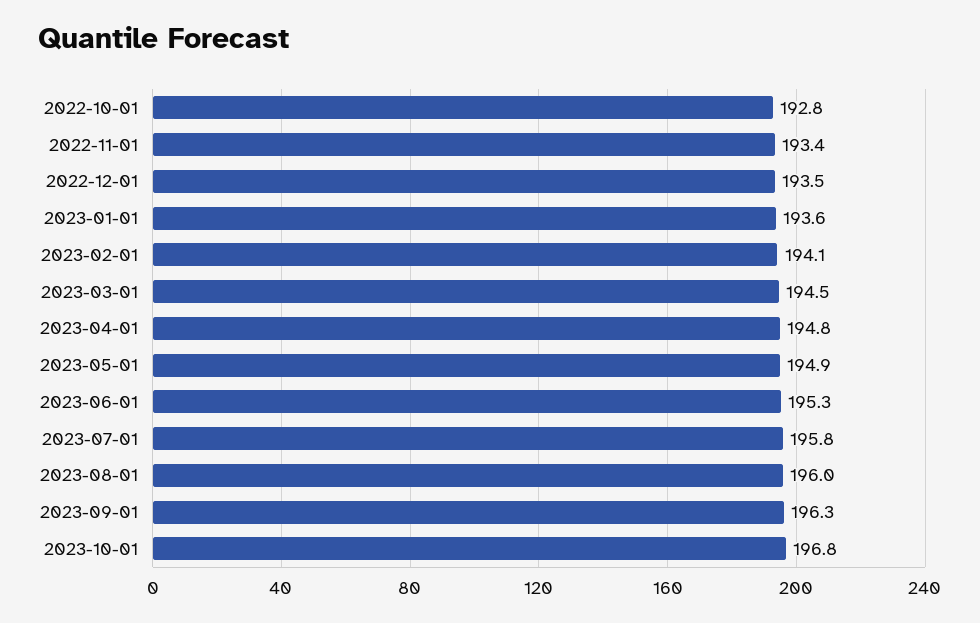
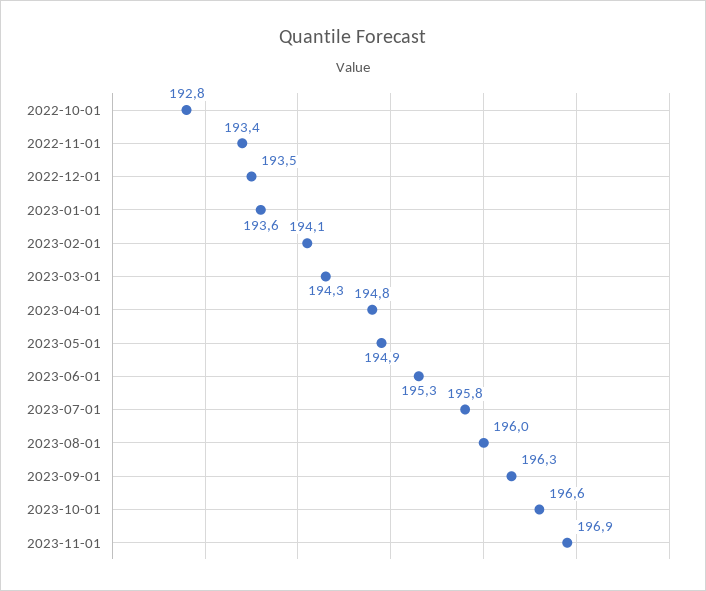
2023-03-01: 194.5 -> 194.3
2023-10-01: 196.8 -> 196.6
2023-11-01: none -> 196.9

